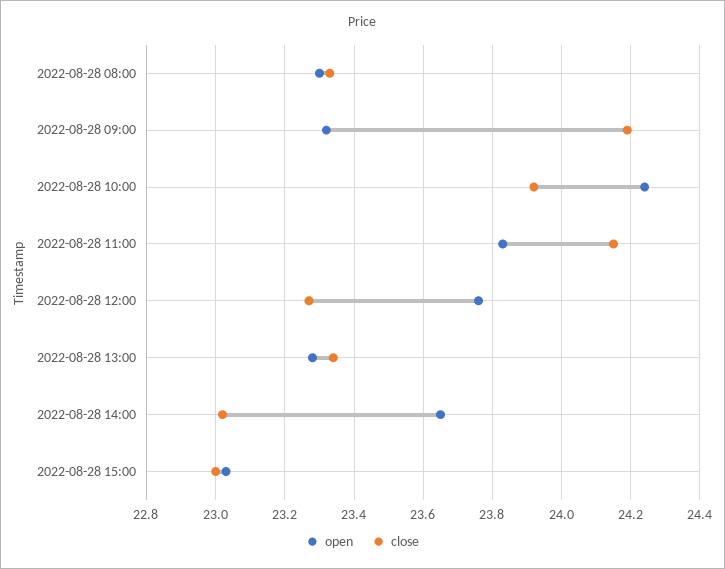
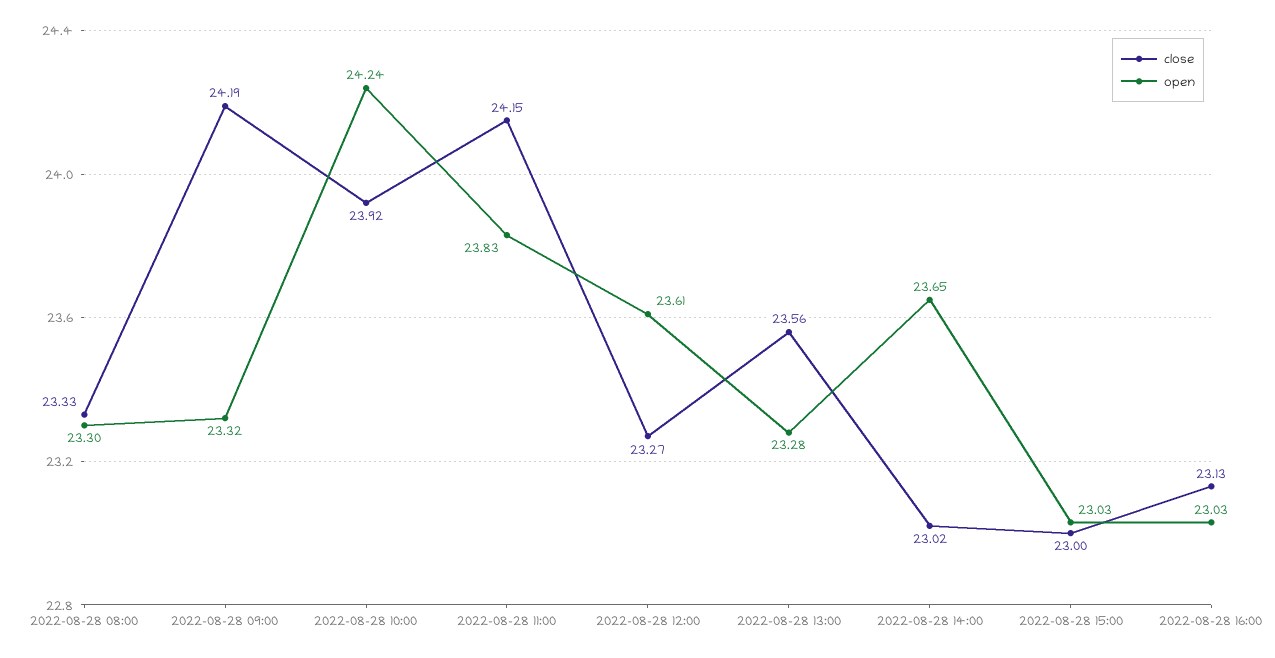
open, 2022-08-28 12:00: 23.75 -> 23.61
close, 2022-08-28 13:00: 23.35 -> 23.56
close, 2022-08-28 16:00: none -> 23.13
open, 2022-08-28 16:00: none -> 23.03

